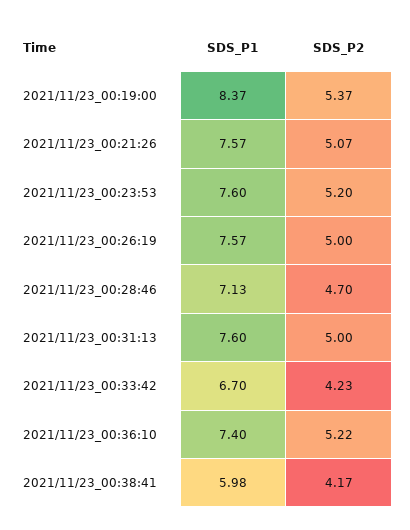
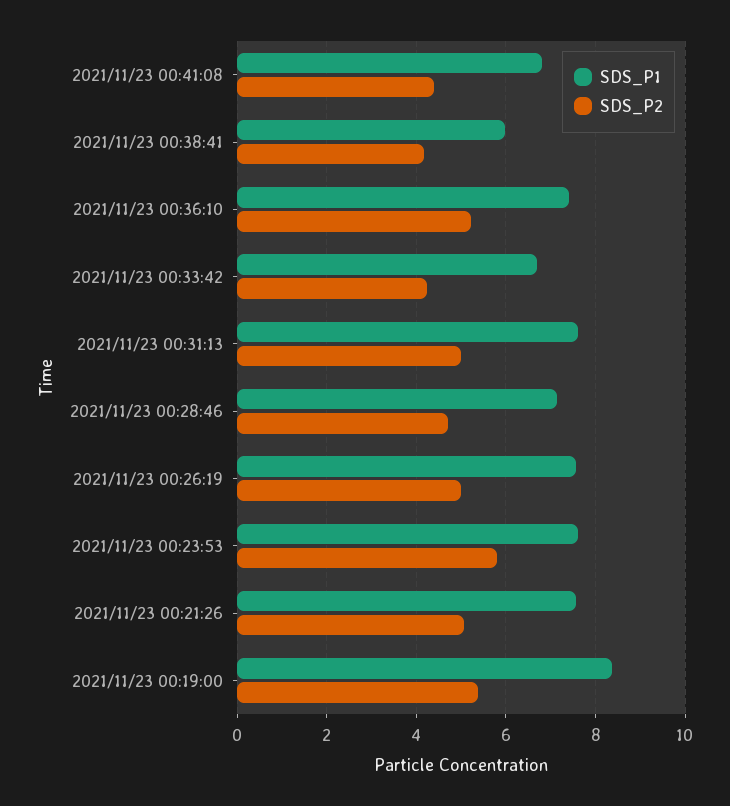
SDS_P2, 2021/11/23_00:23:53: 5.2 -> 5.8
SDS_P1, 2021/11/23 00:41:08: none -> 6.8
SDS_P2, 2021/11/23 00:41:08: none -> 4.4

